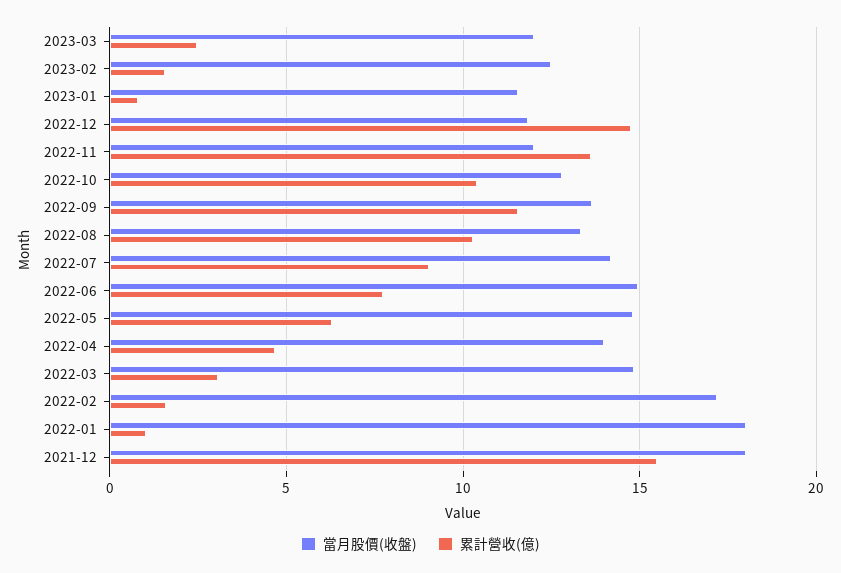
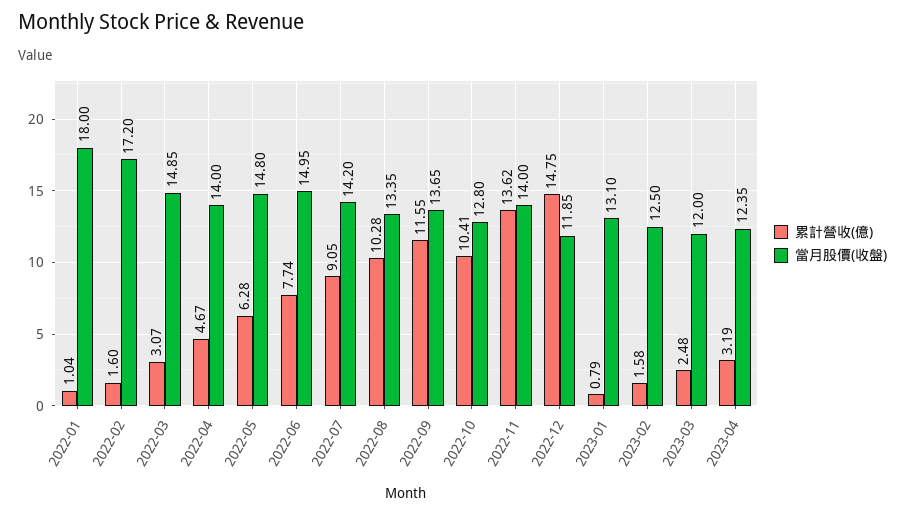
當月股價(收盤), 2023-01: 11.5 -> 13.1
當月股價(收盤), 2022-11: 12 -> 14
當月股價(收盤), 2021-12: 18 -> none
累計營收(億), 2021-12: 15.5 -> none
累計營收(億), 2023-04: none -> 3.19
當月股價(收盤), 2023-04: none -> 12.35

